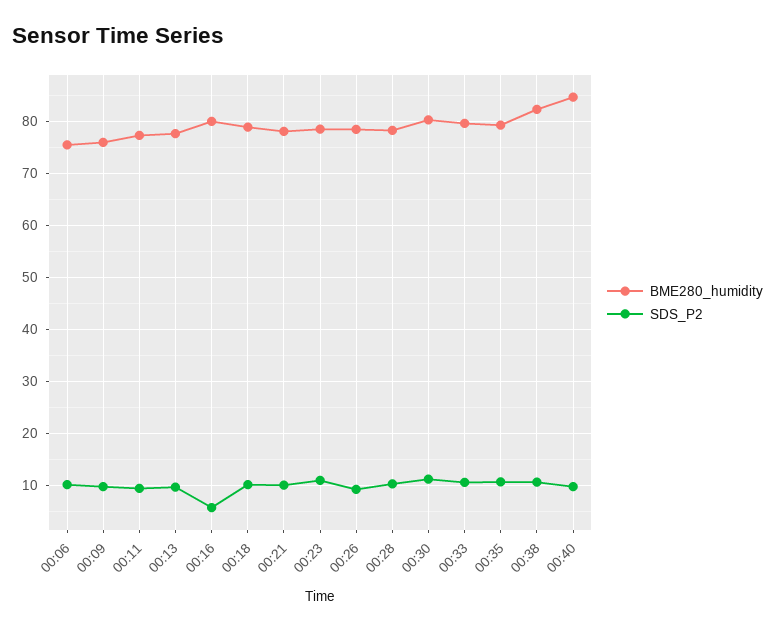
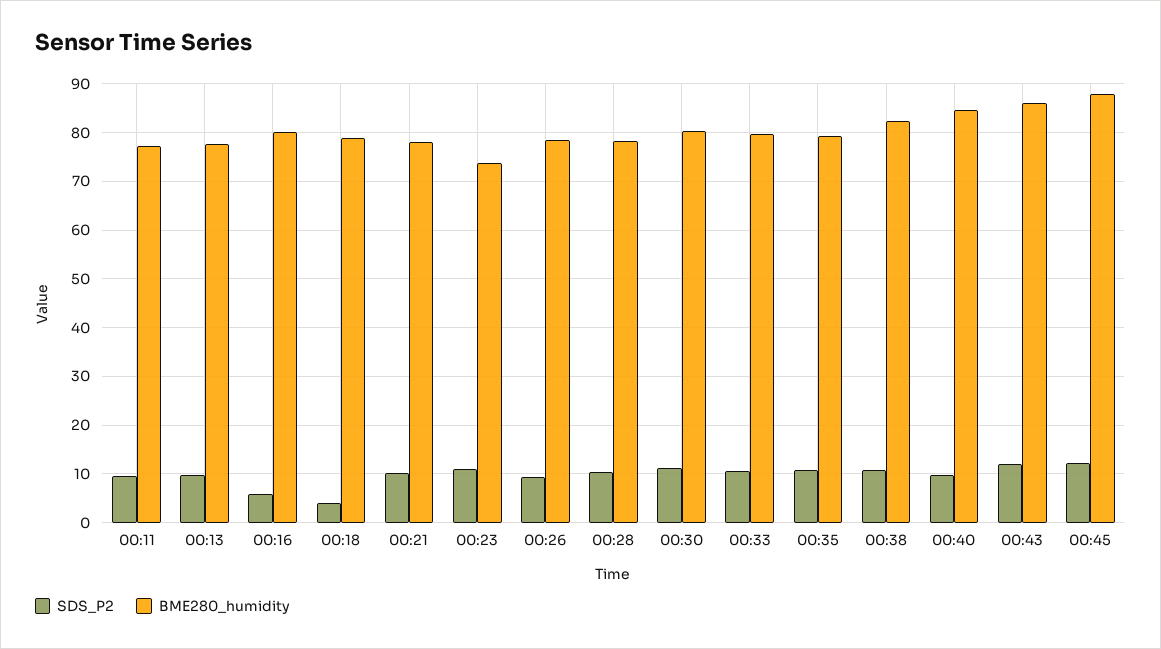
BME280_humidity, 00:06: 76 -> none
SDS_P2, 00:06: 10 -> none
BME280_humidity, 00:09: 76 -> none
SDS_P2, 00:09: 10 -> none
SDS_P2, 00:18: 10 -> 4
BME280_humidity, 00:23: 78 -> 74
SDS_P2, 00:43: none -> 12
BME280_humidity, 00:43: none -> 86
SDS_P2, 00:45: none -> 12
BME280_humidity, 00:45: none -> 88

